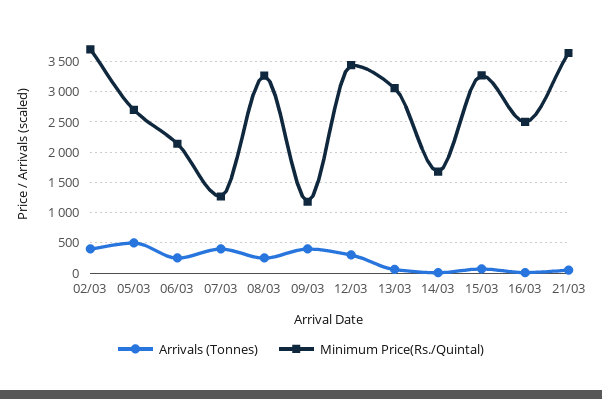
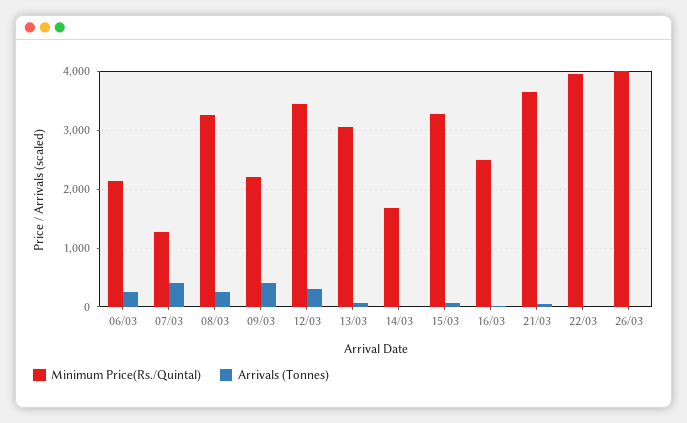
Arrivals (Tonnes), 02/03: 400 -> none
Minimum Price(Rs./Quintal), 02/03: 3700 -> none
Arrivals (Tonnes), 05/03: 500 -> none
Minimum Price(Rs./Quintal), 05/03: 2700 -> none
Minimum Price(Rs./Quintal), 09/03: 1200 -> 2200
Minimum Price(Rs./Quintal), 22/03: none -> 4000
Arrivals (Tonnes), 22/03: none -> 0
Minimum Price(Rs./Quintal), 26/03: none -> 4000
Arrivals (Tonnes), 26/03: none -> 0

